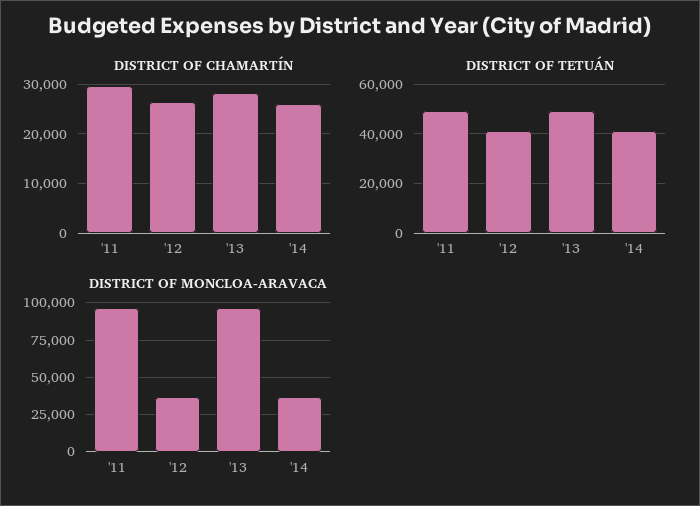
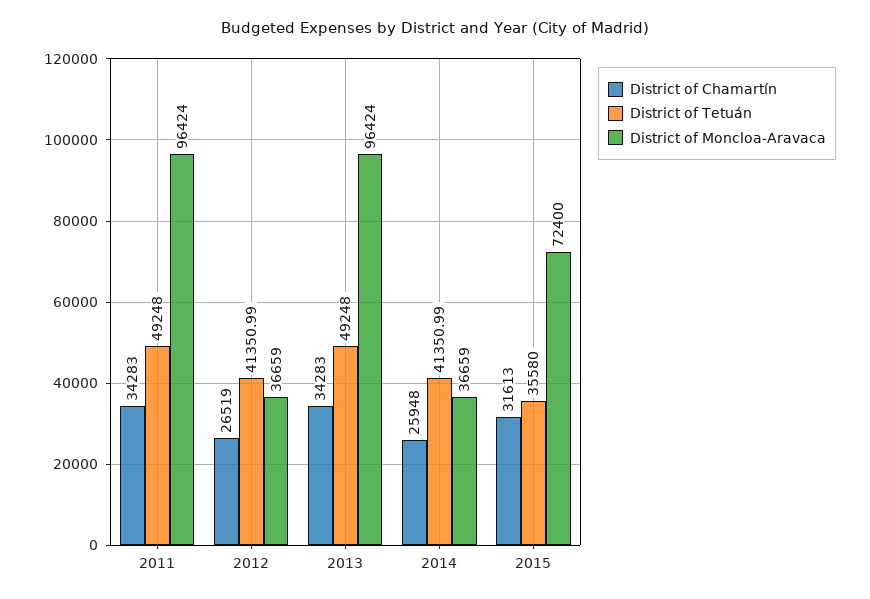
DISTRICT OF CHAMARTÍN, '11: 30000 -> 34283
DISTRICT OF CHAMARTÍN, '13: 28000 -> 34283
DISTRICT OF CHAMARTÍN, 2015: none -> 31613
DISTRICT OF TETUÁN, 2015: none -> 35580
DISTRICT OF MONCLOA-ARAVACA, 2015: none -> 72400

